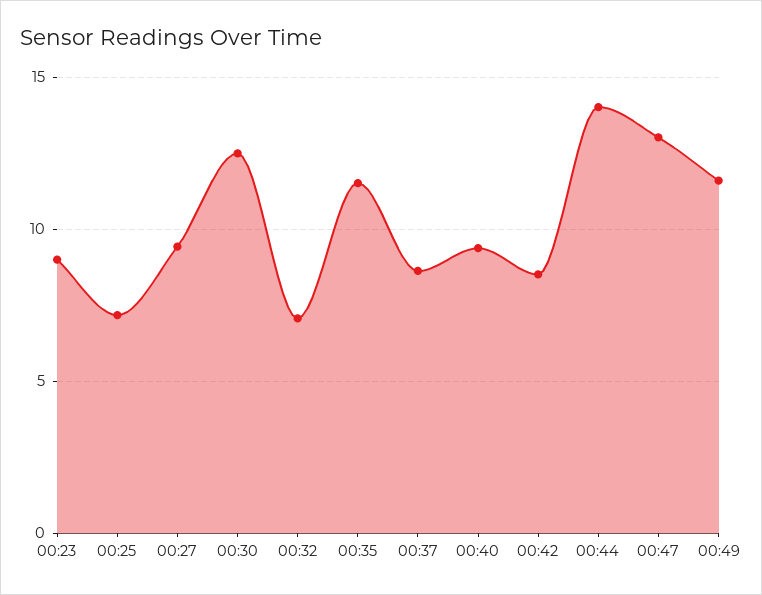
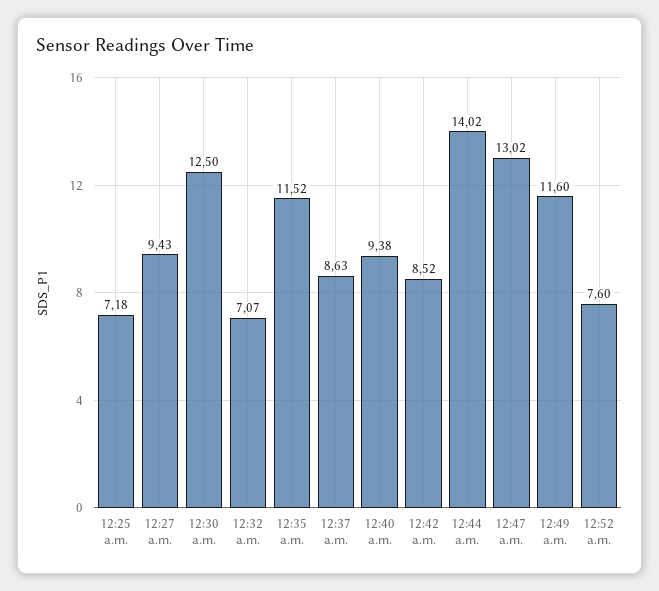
00:23: 9 -> none
12:52 a.m.: none -> 7.6

